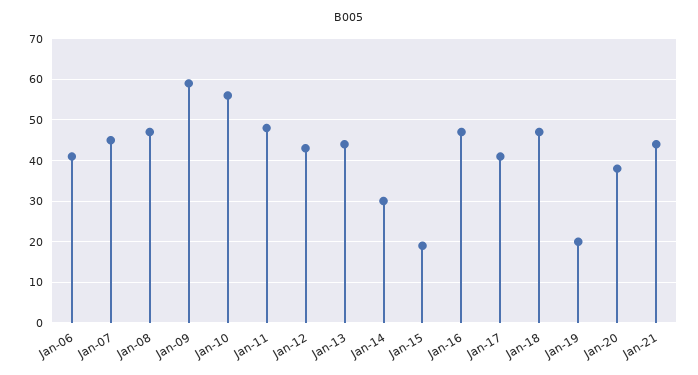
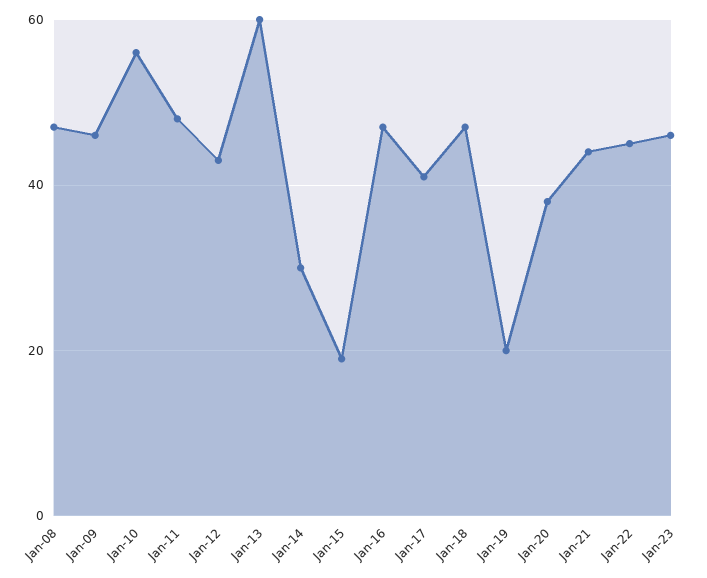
Jan-06: 40 -> none
Jan-07: 45 -> none
Jan-09: 60 -> 45
Jan-13: 45 -> 60
Jan-22: none -> 45
Jan-23: none -> 45

